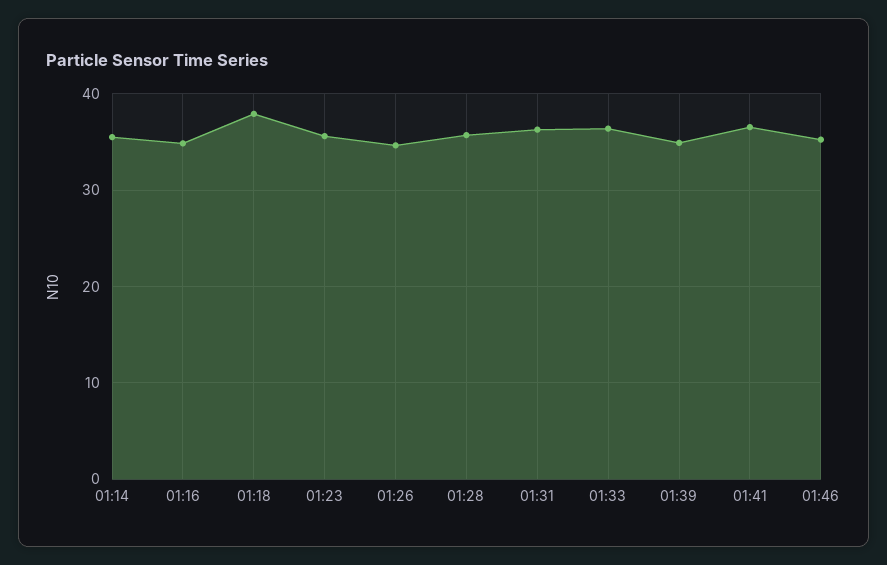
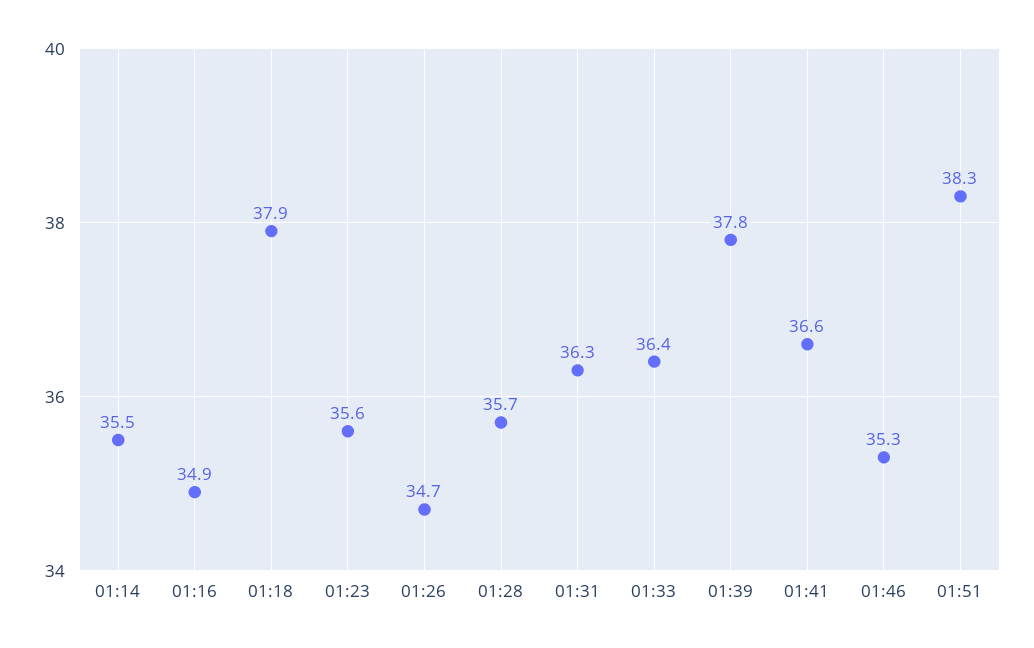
01:39: 35 -> 37.8
01:51: none -> 38.3

